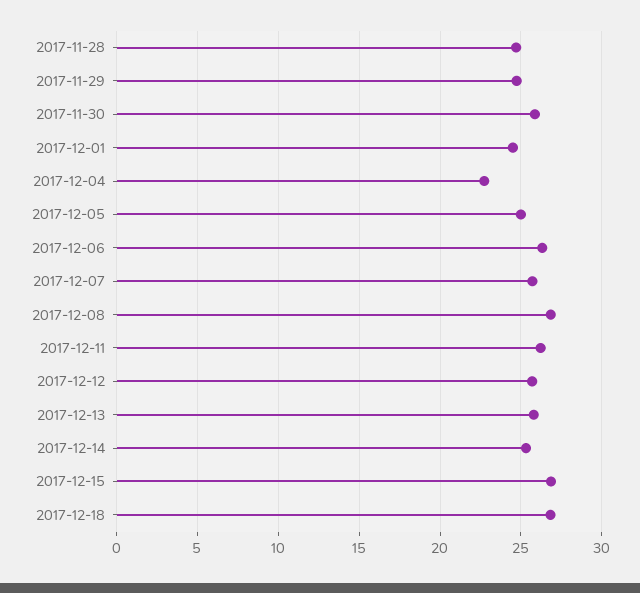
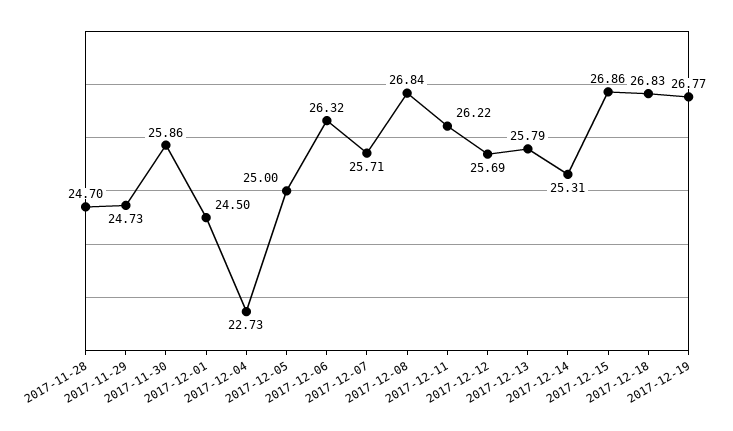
2017-12-19: none -> 26.77

